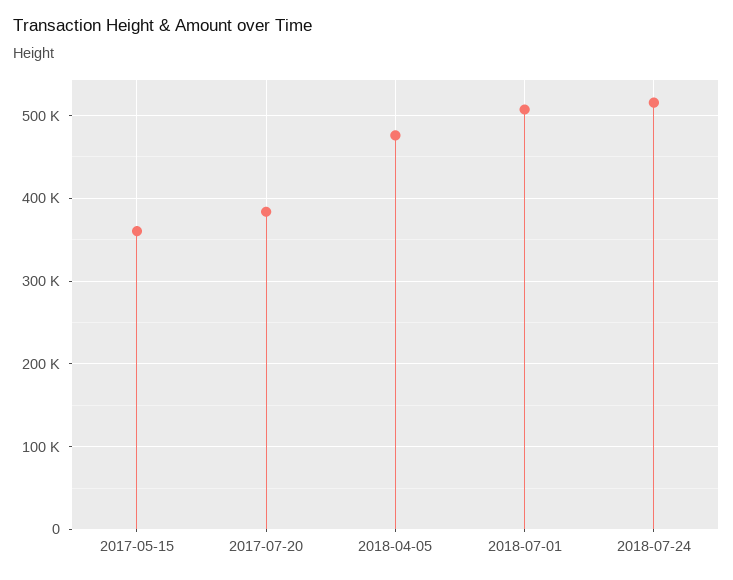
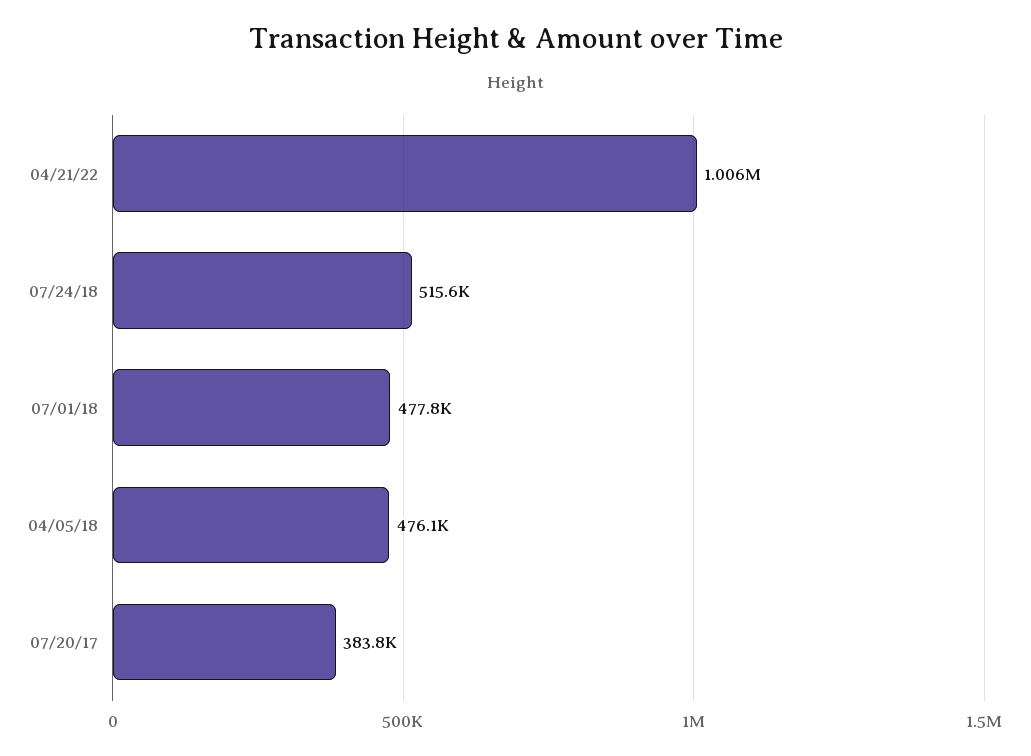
2017-05-15: 360000 -> none
2018-07-01: 510000 -> 477800
04/21/22: none -> 1006000

